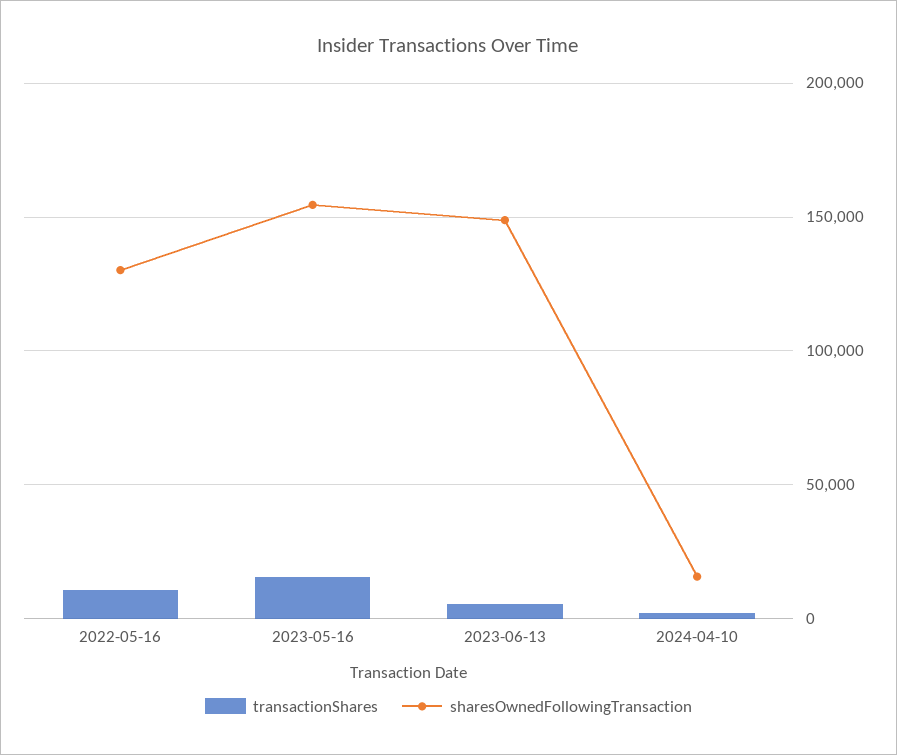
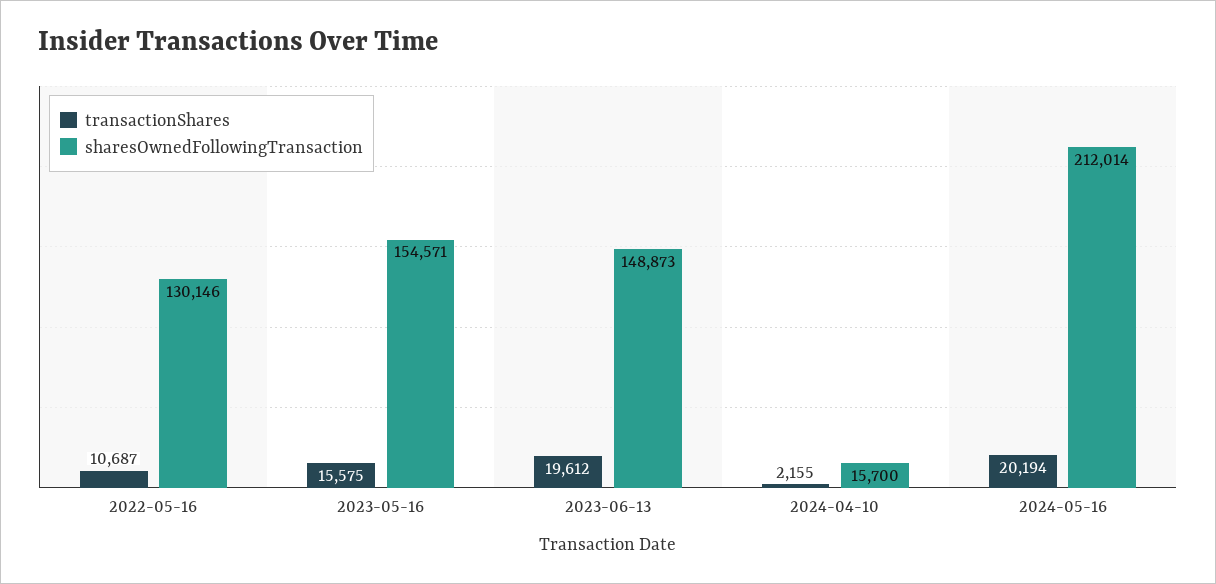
transactionShares, 2023-06-13: 5000 -> 19612
transactionShares, 2024-05-16: none -> 20194
sharesOwnedFollowingTransaction, 2024-05-16: none -> 212014

